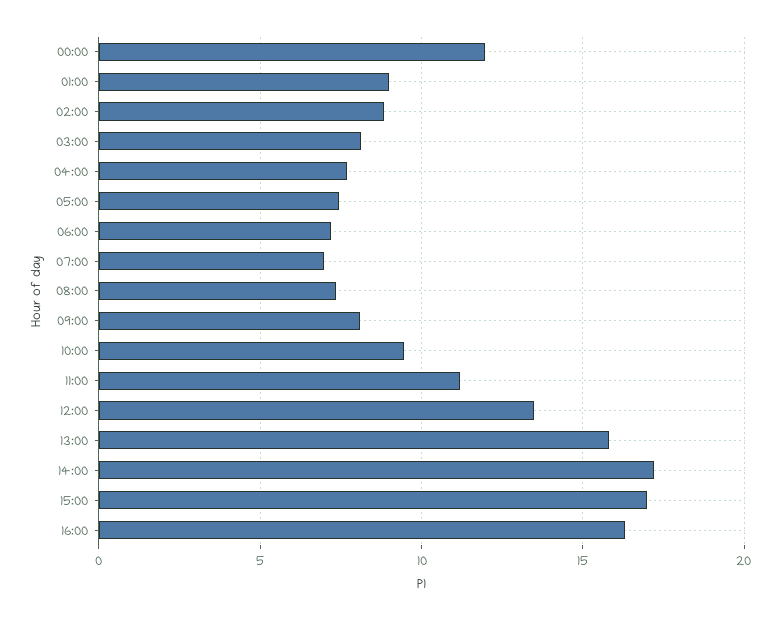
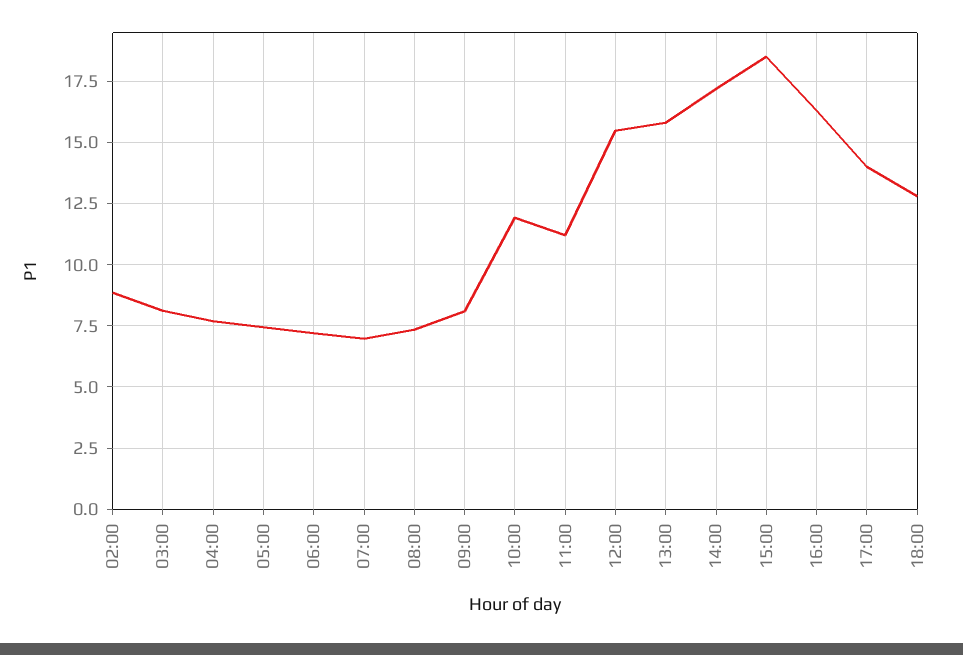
00:00: 12 -> none
01:00: 9 -> none
10:00: 9.5 -> 12
12:00: 13.5 -> 15.5
15:00: 17 -> 18.5
17:00: none -> 14
18:00: none -> 12.75

